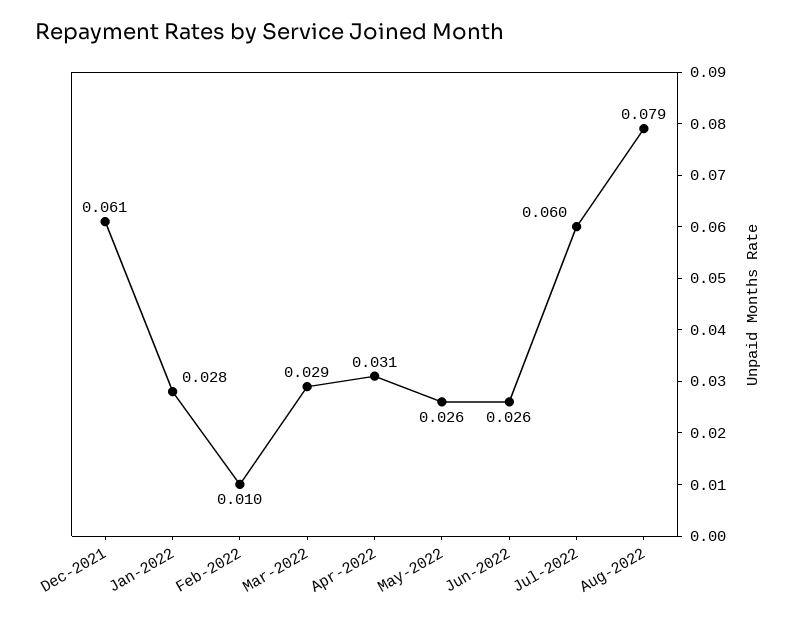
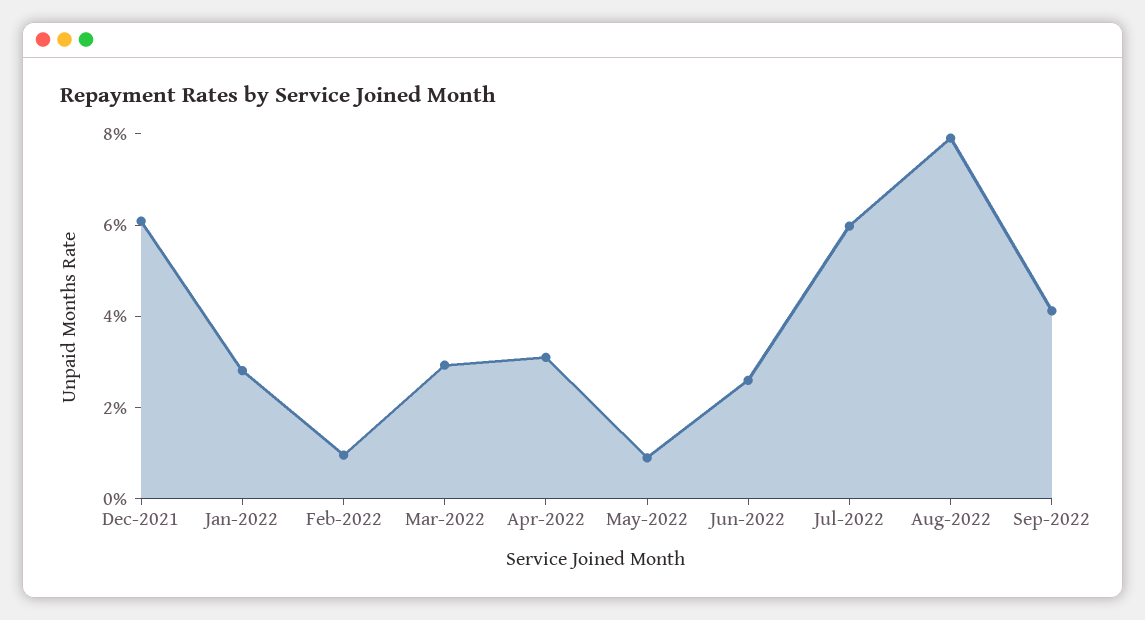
May-2022: 0.026 -> 0.01
Sep-2022: none -> 0.04

